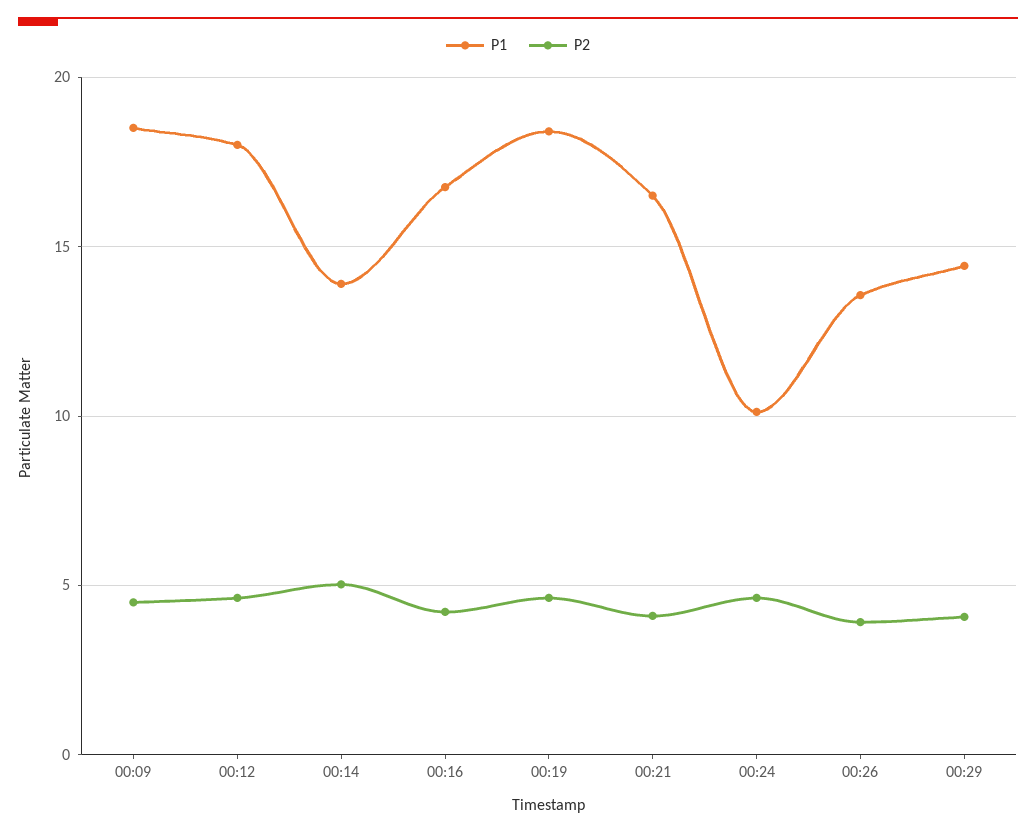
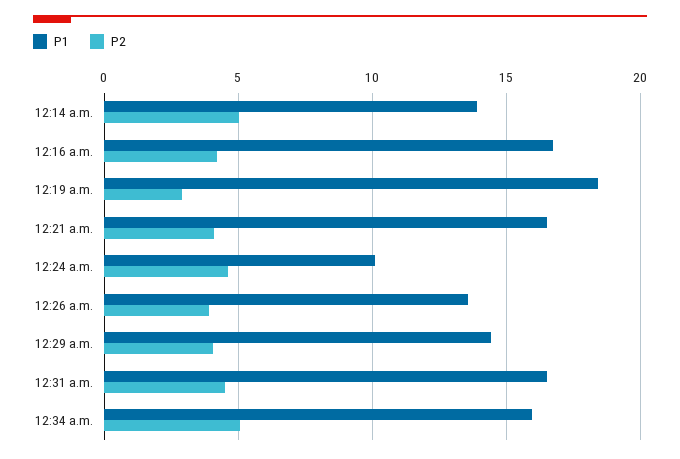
P1, 00:09: 18.5 -> none
P2, 00:09: 4.5 -> none
P1, 00:12: 18 -> none
P2, 00:12: 4.5 -> none
P2, 00:19: 4.5 -> 3
P1, 12:31 a.m.: none -> 16.5
P2, 12:31 a.m.: none -> 4.5
P1, 12:34 a.m.: none -> 16
P2, 12:34 a.m.: none -> 5

